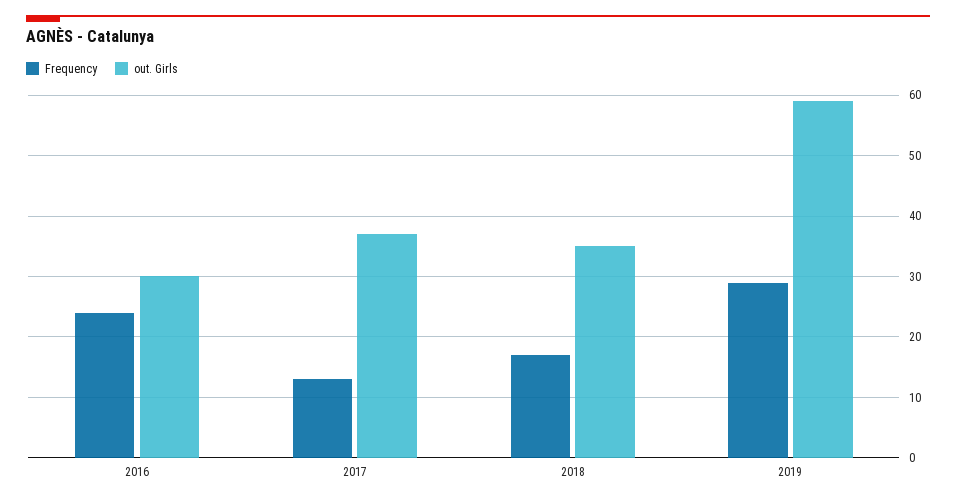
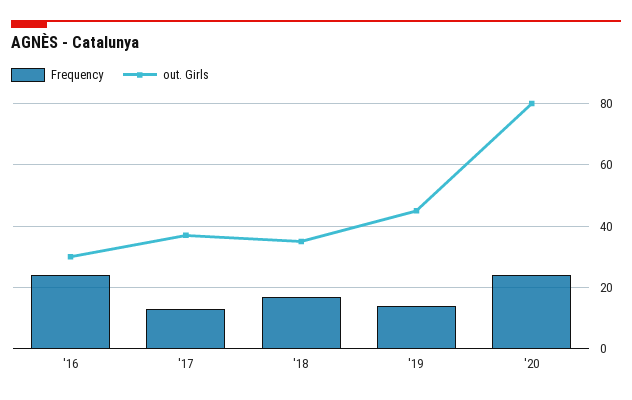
Frequency, 2019: 29 -> 15
out. Girls, 2019: 59 -> 45
Frequency, '20: none -> 25
out. Girls, '20: none -> 80

